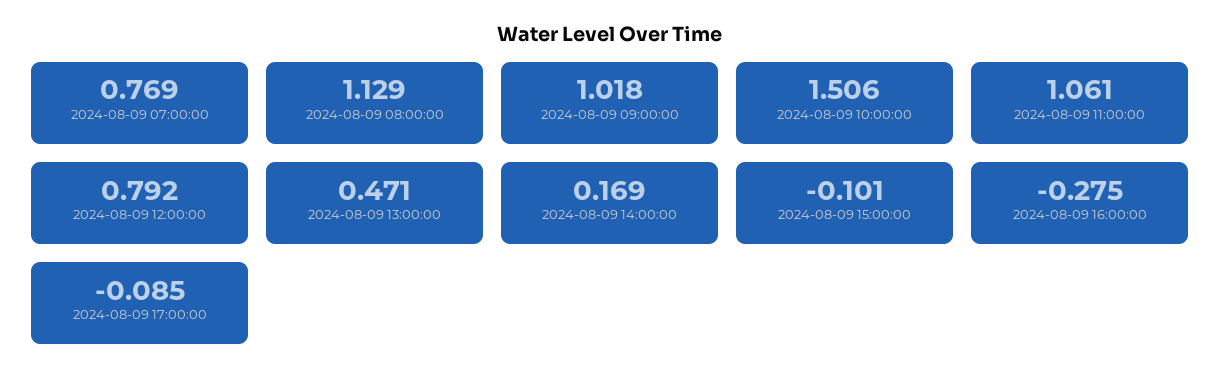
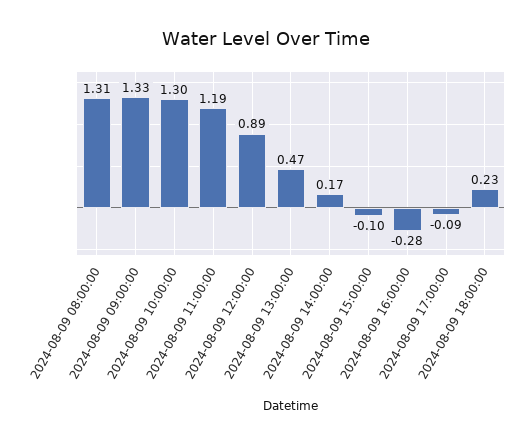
2024-08-09 07:00:00: 0.769 -> none
2024-08-09 08:00:00: 1.129 -> 1.31
2024-08-09 09:00:00: 1.018 -> 1.33
2024-08-09 10:00:00: 1.506 -> 1.3
2024-08-09 11:00:00: 1.061 -> 1.19
2024-08-09 12:00:00: 0.792 -> 0.89
2024-08-09 18:00:00: none -> 0.23

